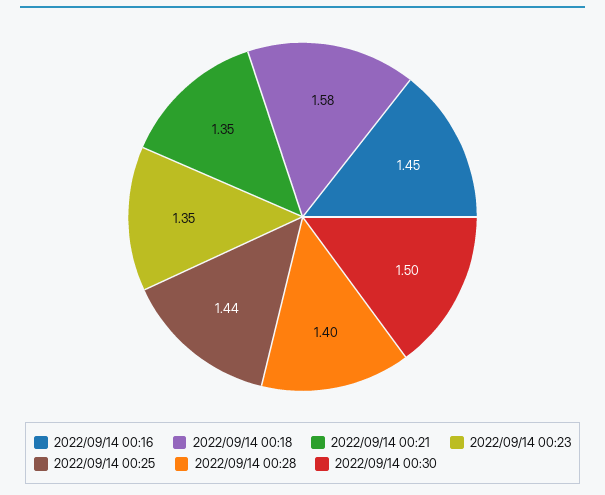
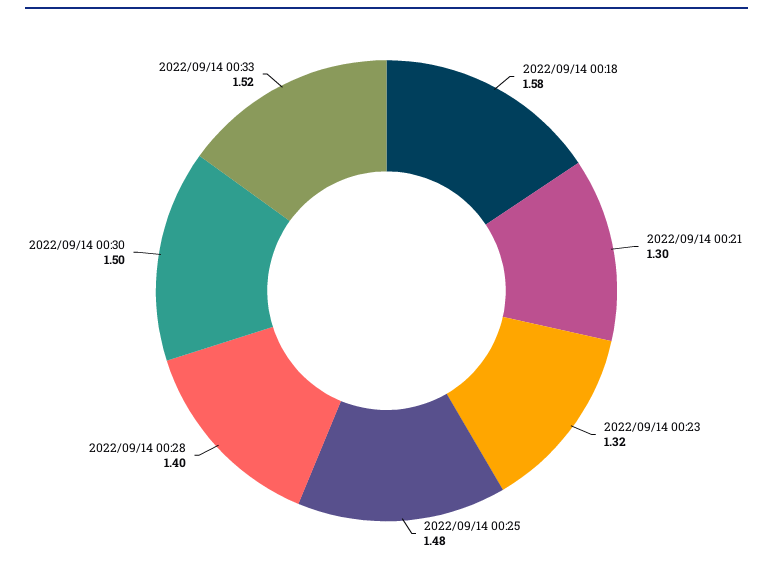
2022/09/14 00:16: 1.45 -> none
2022/09/14 00:21: 1.35 -> 1.3
2022/09/14 00:23: 1.35 -> 1.32
2022/09/14 00:25: 1.44 -> 1.48
2022/09/14 00:33: none -> 1.52

